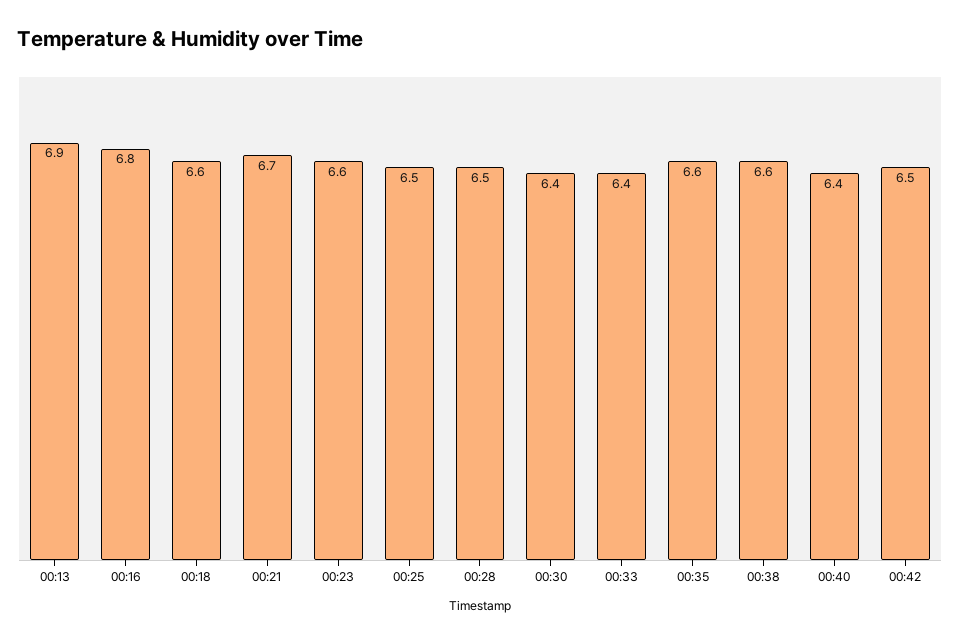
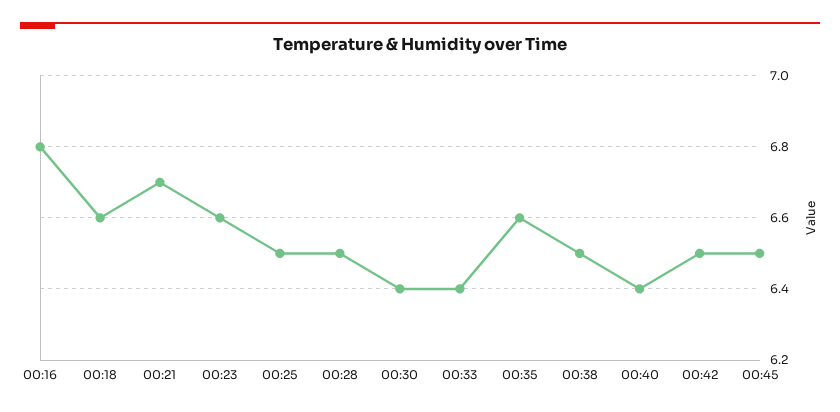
00:13: 6.9 -> none
00:38: 6.6 -> 6.5
00:45: none -> 6.5

